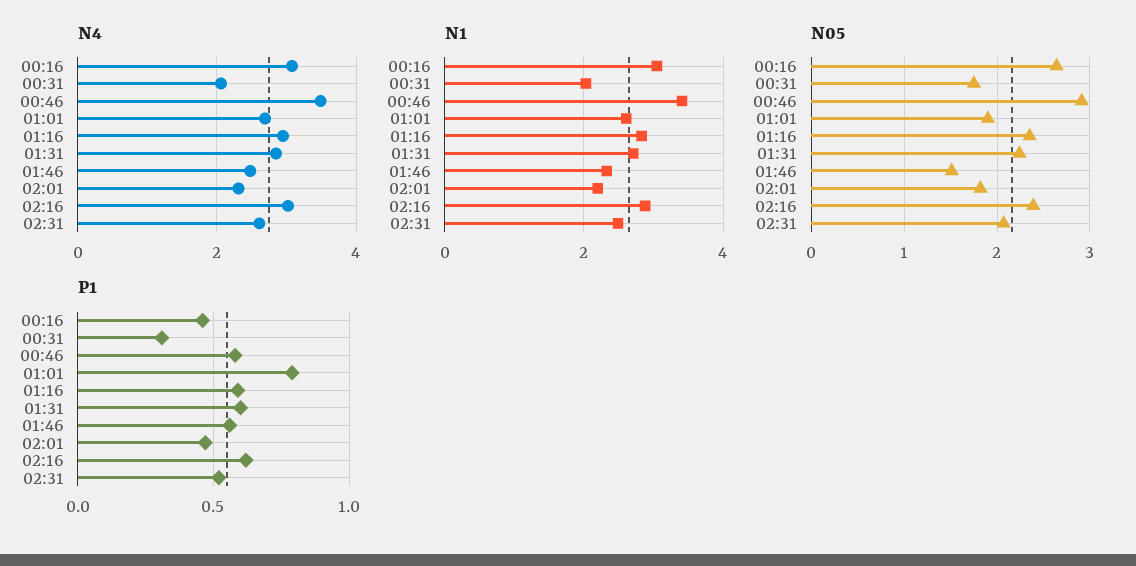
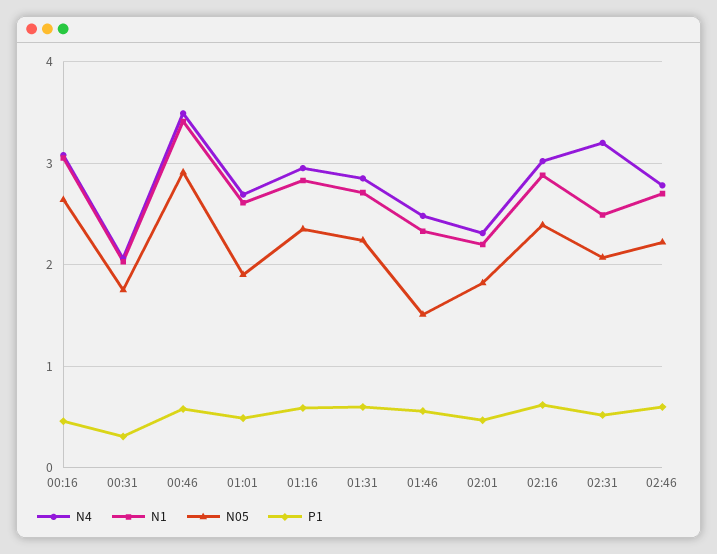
N4, 02:31: 2.6 -> 3.2
P1, 01:01: 0.8 -> 0.5
N4, 02:46: none -> 2.8
N1, 02:46: none -> 2.7
N05, 02:46: none -> 2.2
P1, 02:46: none -> 0.6

